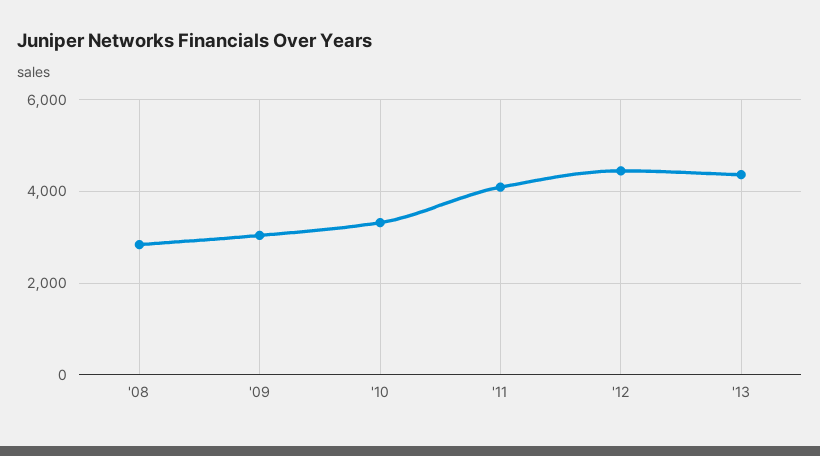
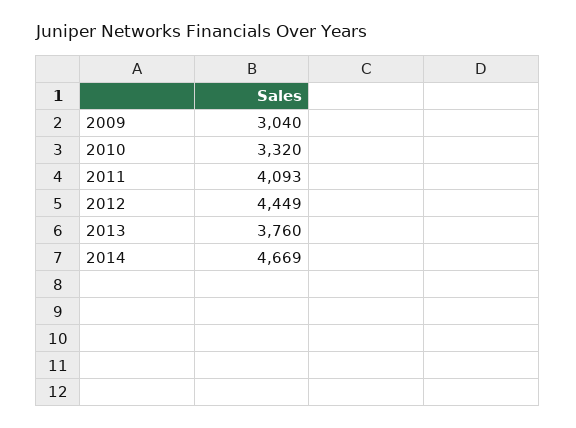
'08: 2800 -> none
'13: 4400 -> 3760
2014: none -> 4669

